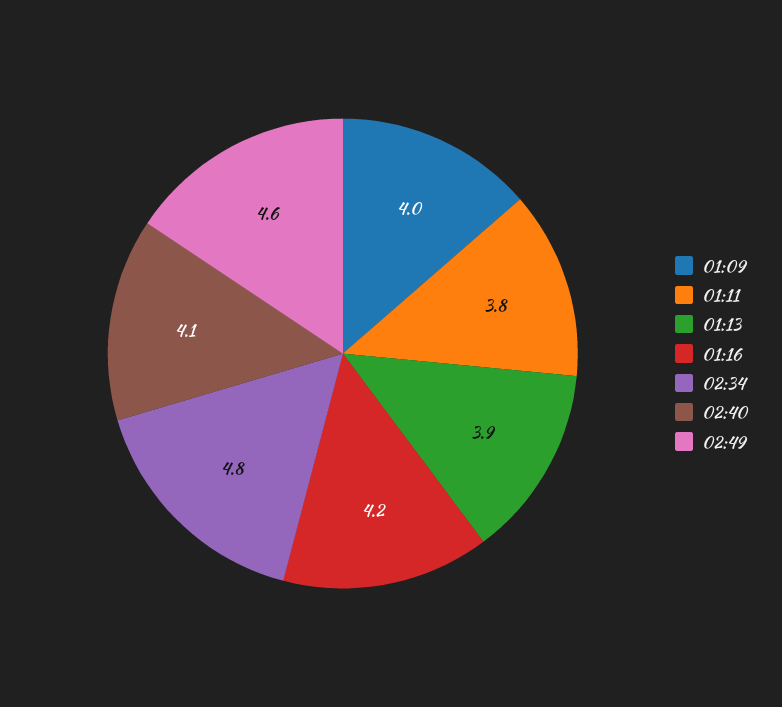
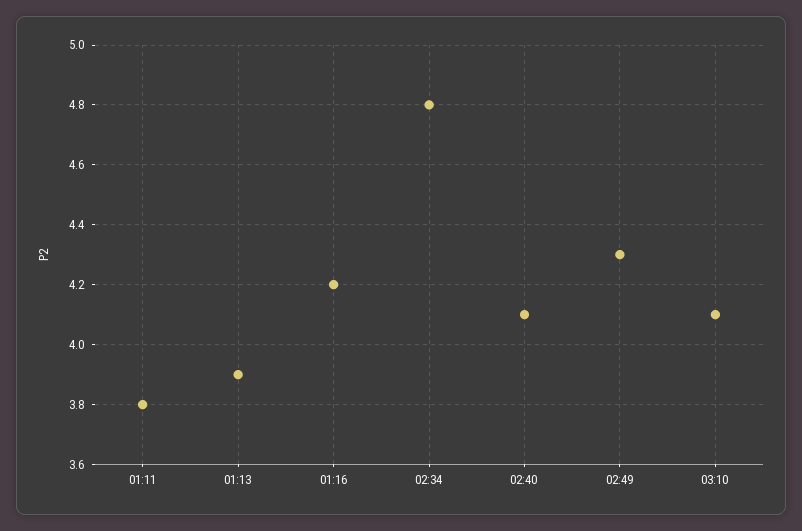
01:09: 4 -> none
02:49: 4.6 -> 4.3
03:10: none -> 4.1

